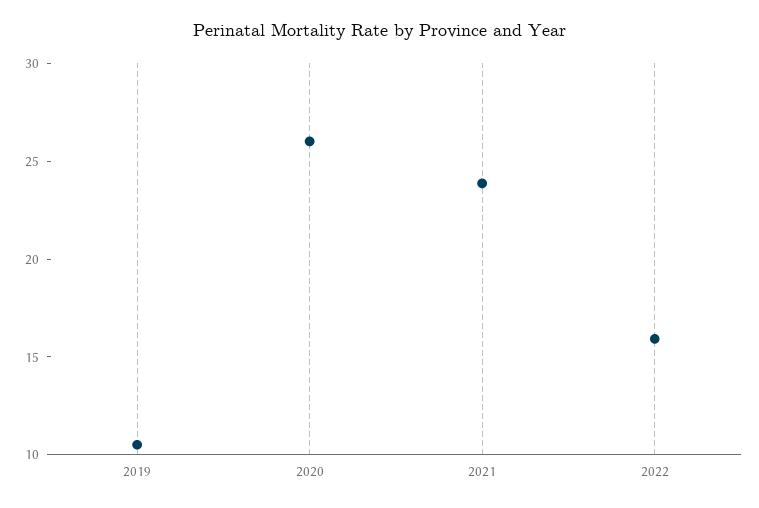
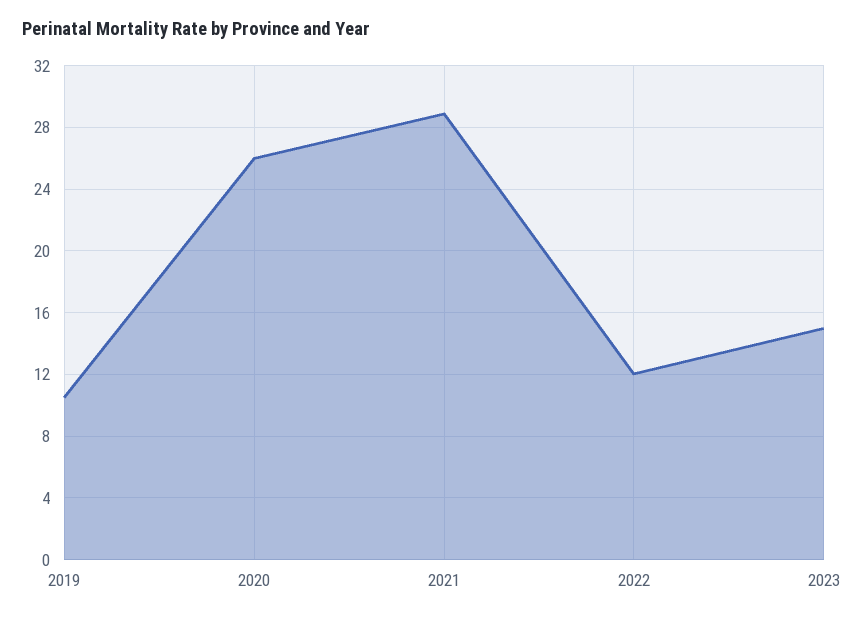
2021: 24 -> 29
2022: 16 -> 12
2023: none -> 15

